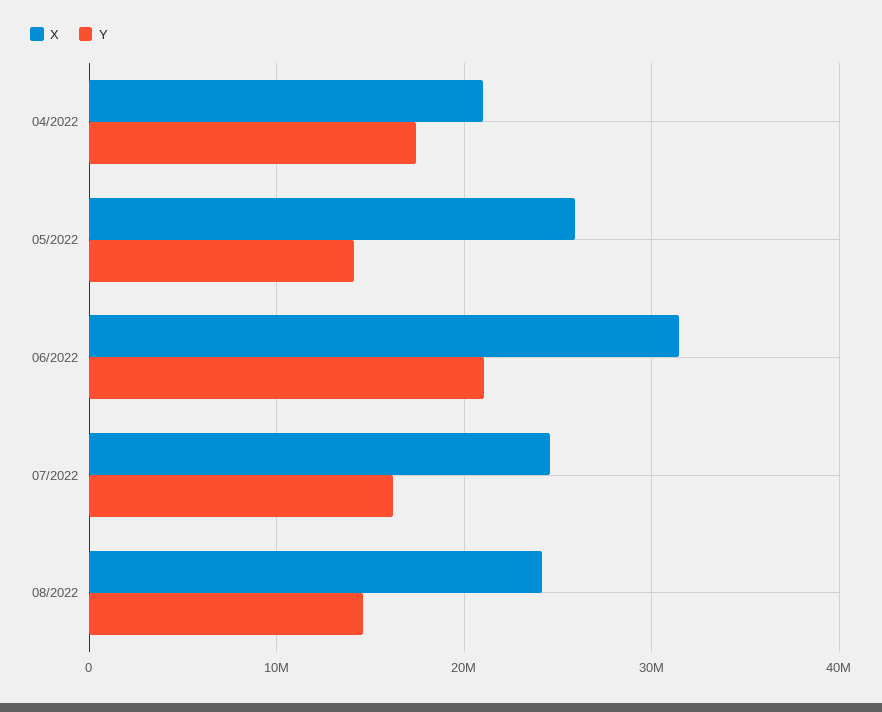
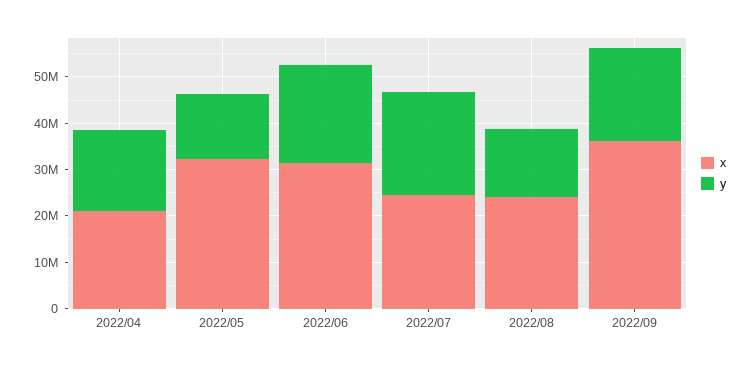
X, 05/2022: 26000000 -> 32000000
Y, 07/2022: 16000000 -> 22000000
X, 2022/09: none -> 36000000
Y, 2022/09: none -> 20000000

